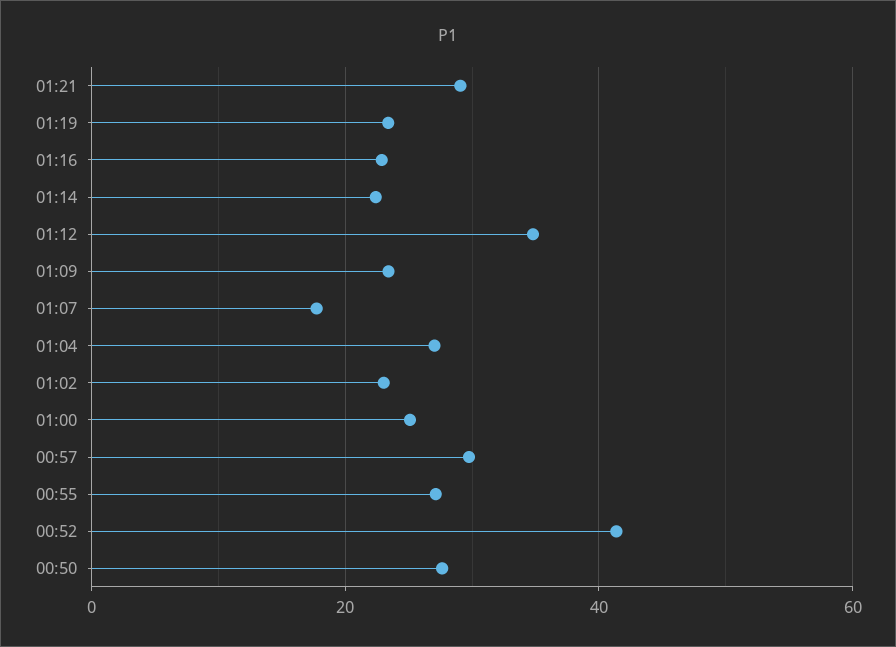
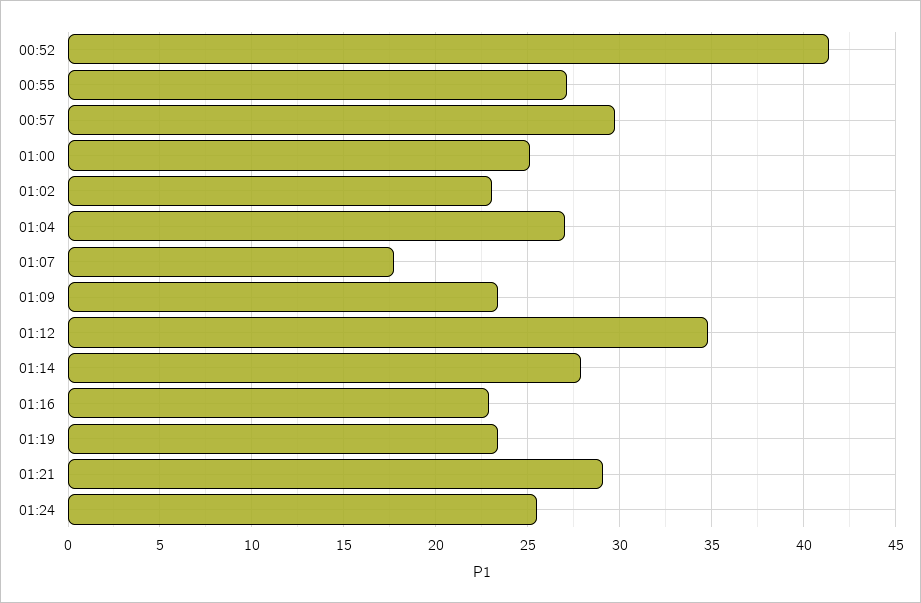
01:14: 22 -> 28
00:50: 28 -> none
01:24: none -> 25.5

